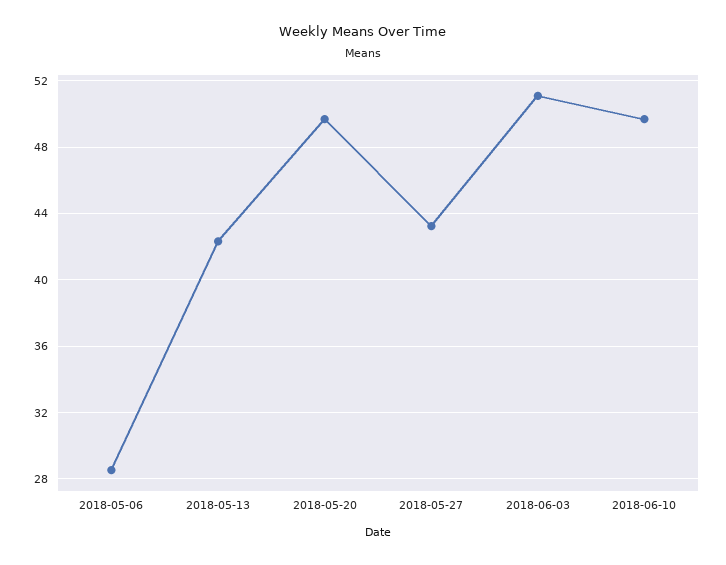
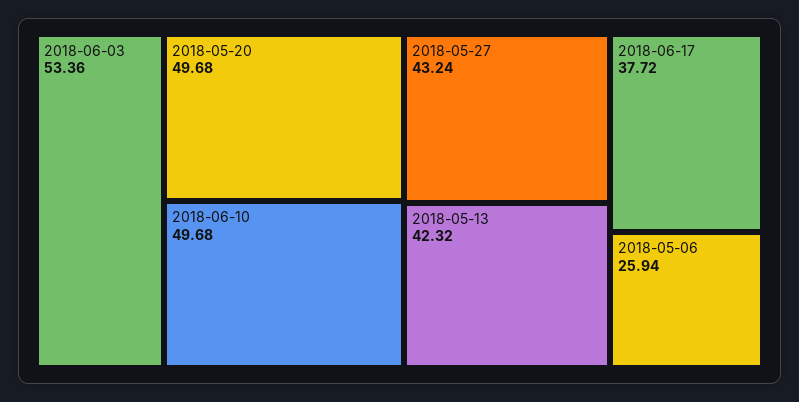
2018-05-06: 28.5 -> 25.94
2018-06-03: 51 -> 53.36
2018-06-17: none -> 37.72

